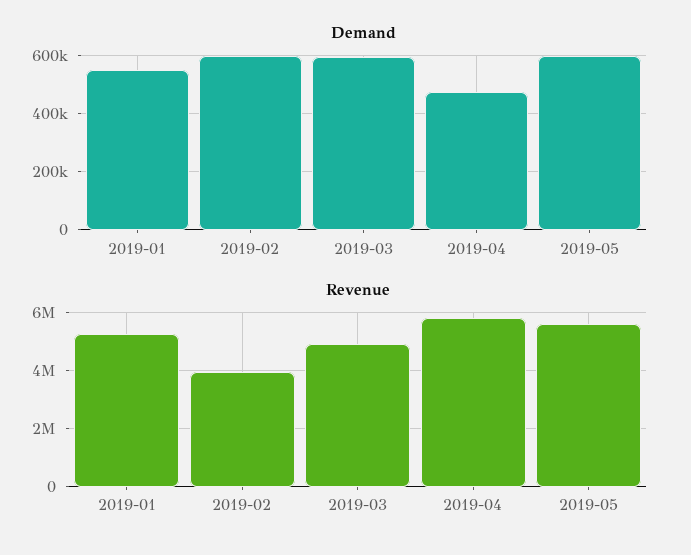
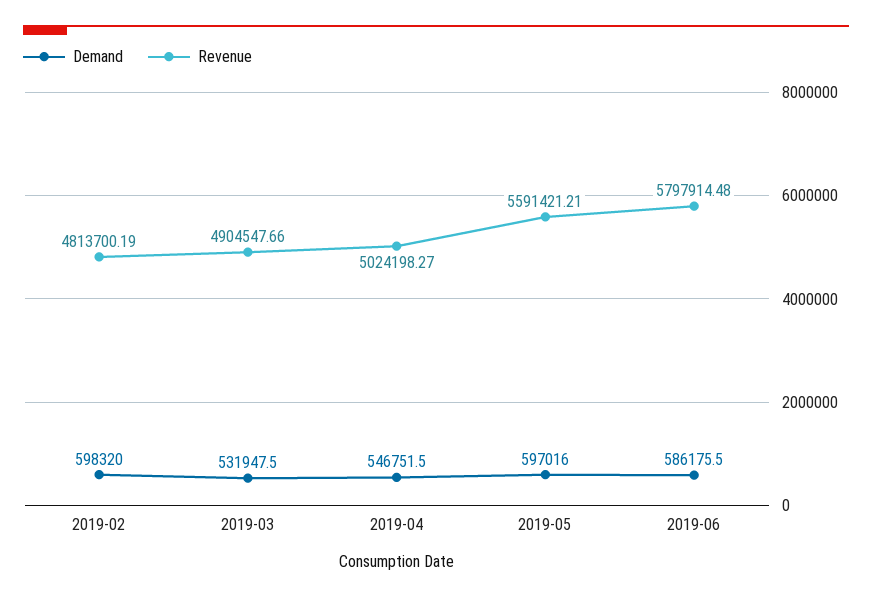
Demand, 2019-01: 550000 -> none
Demand, 2019-03: 600000 -> 531947.5
Demand, 2019-04: 475000 -> 546751.5
Revenue, 2019-01: 5250000 -> none
Revenue, 2019-02: 4000000 -> 4813700.19
Revenue, 2019-04: 5750000 -> 5024198.27
Demand, 2019-06: none -> 586175.5
Revenue, 2019-06: none -> 5797914.48

